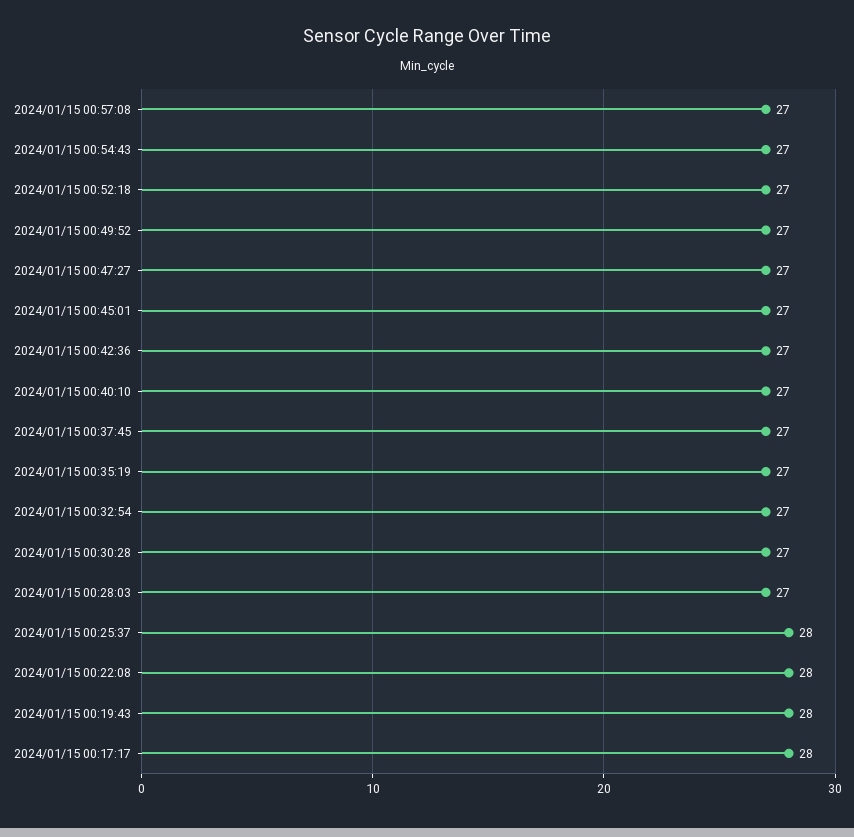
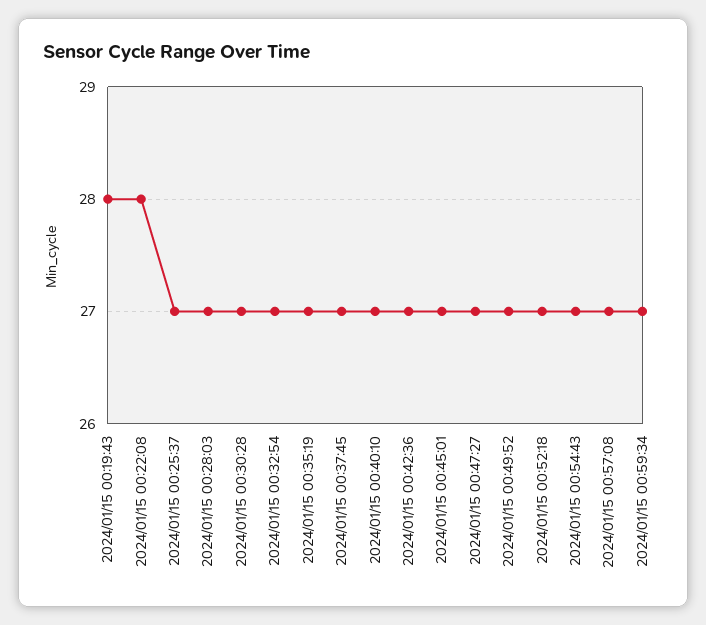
2024/01/15 00:25:37: 28 -> 27
2024/01/15 00:17:17: 28 -> none
2024/01/15 00:59:34: none -> 27

